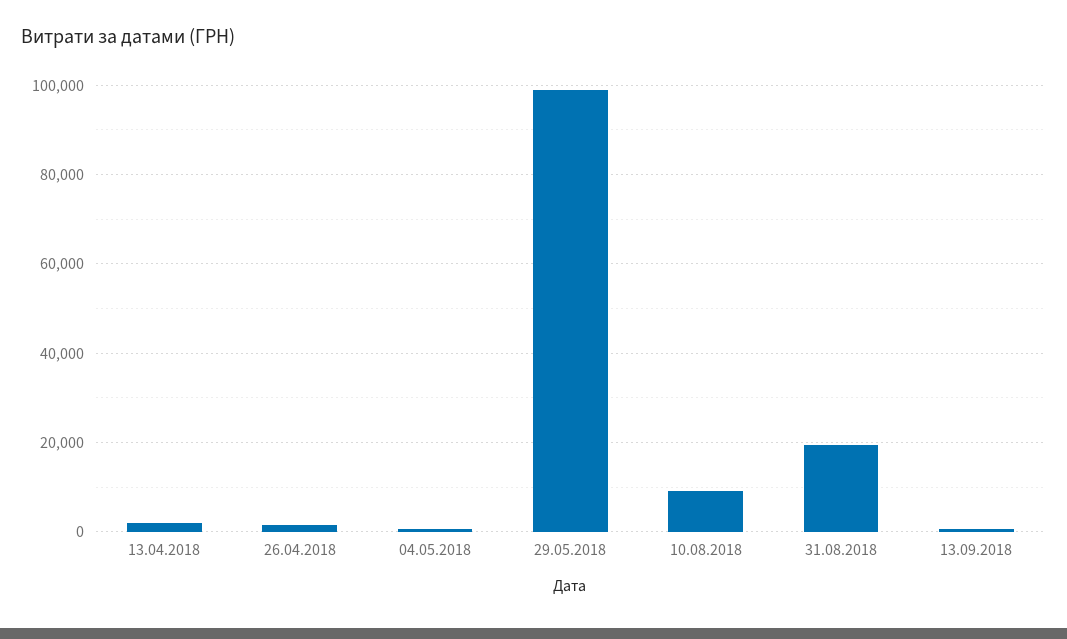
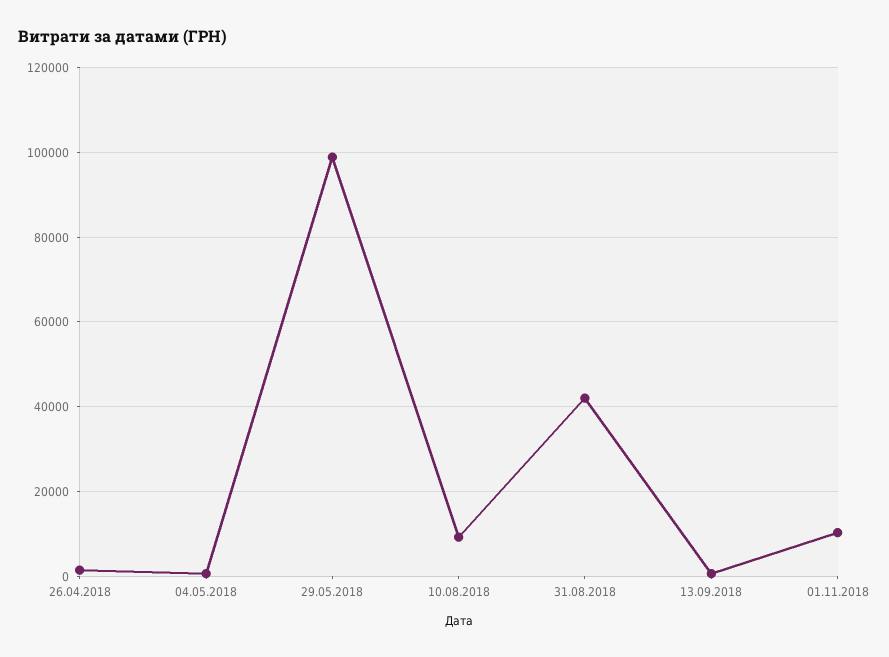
13.04.2018: 2000 -> none
31.08.2018: 20000 -> 42000
01.11.2018: none -> 10000

